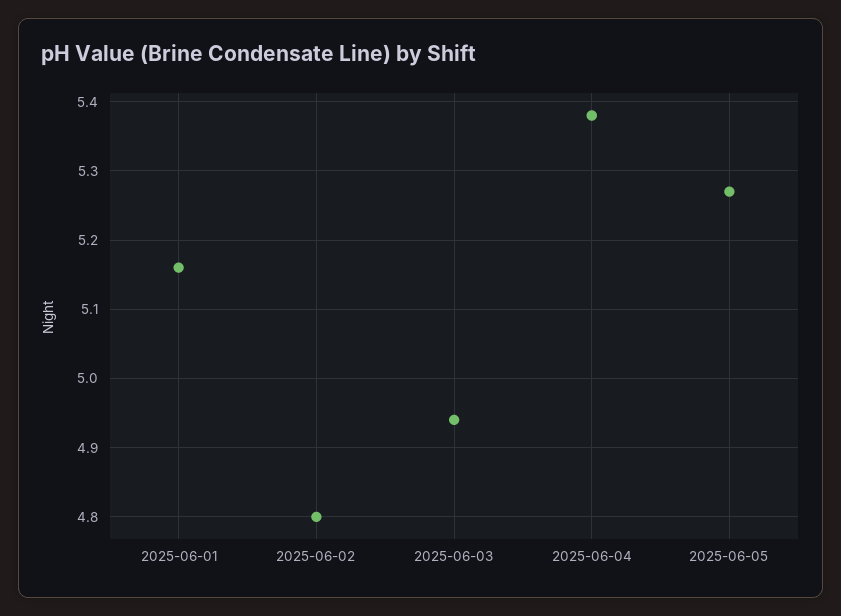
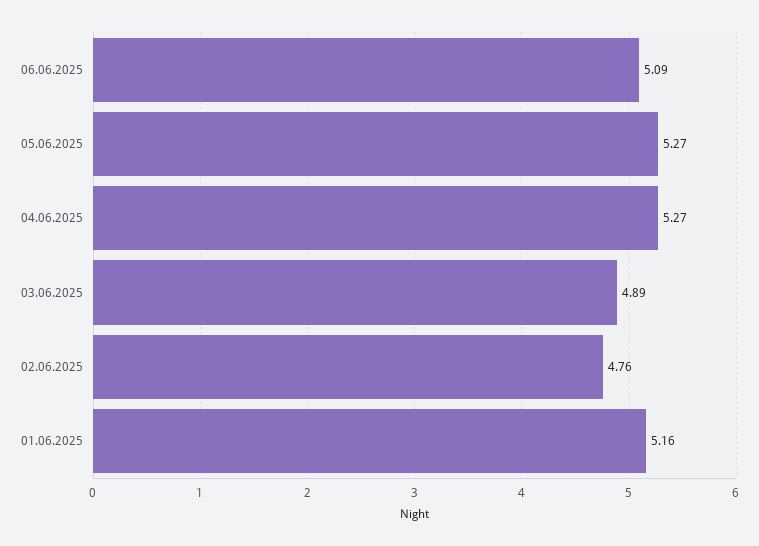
2025-06-02: 4.8 -> 4.76
2025-06-03: 4.94 -> 4.89
2025-06-04: 5.38 -> 5.27
06.06.2025: none -> 5.09

